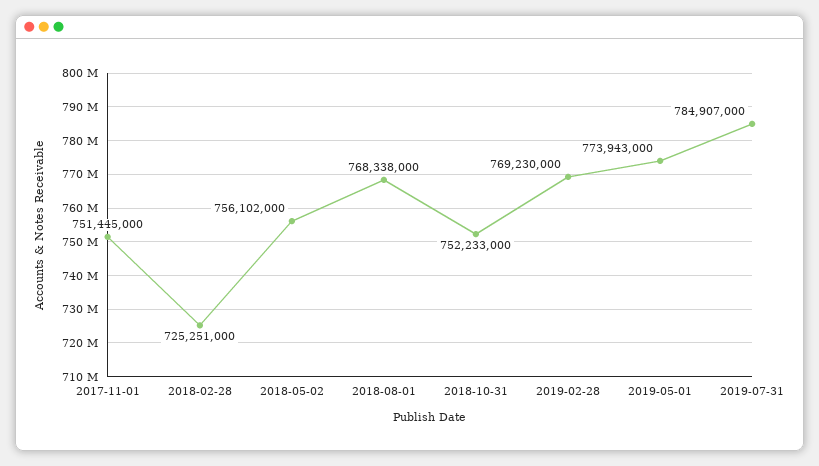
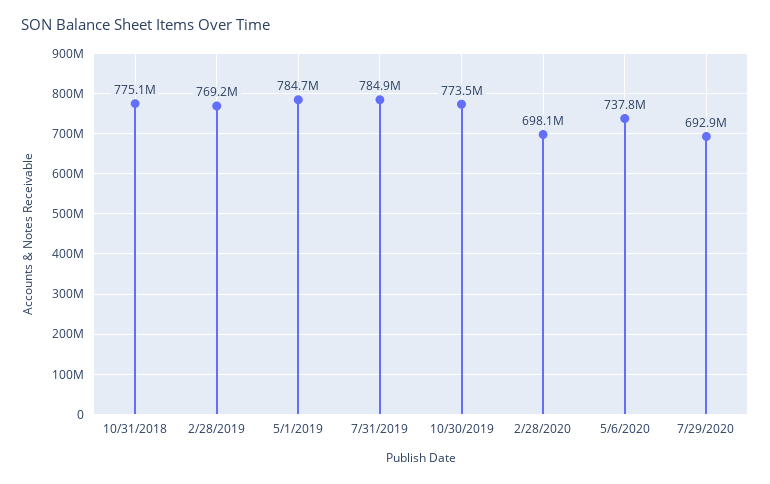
2017-11-01: 751445000 -> none
2018-02-28: 725251000 -> none
2018-05-02: 756102000 -> none
2018-08-01: 768338000 -> none
2018-10-31: 752233000 -> 775100000
2019-05-01: 773943000 -> 784700000
10/30/2019: none -> 773500000
2/28/2020: none -> 698100000
5/6/2020: none -> 737800000
7/29/2020: none -> 692900000

